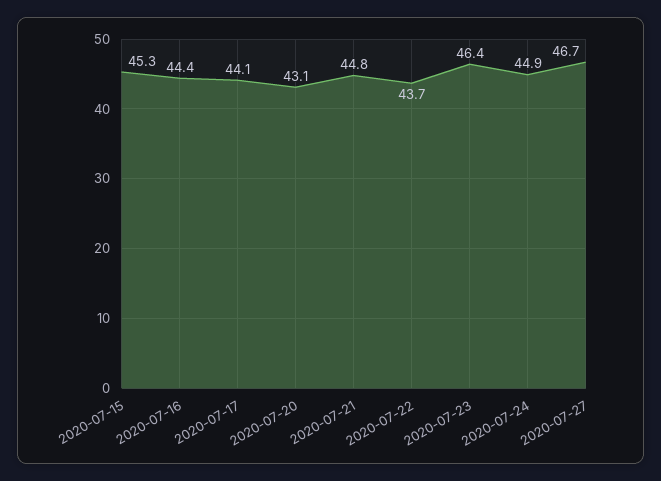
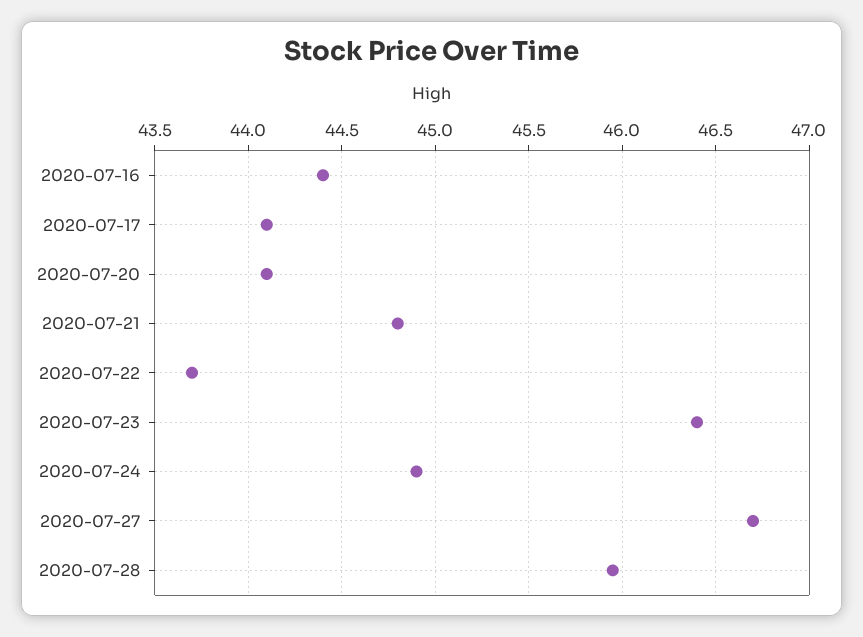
2020-07-15: 45.3 -> none
2020-07-20: 43.1 -> 44.1
2020-07-28: none -> 45.95

